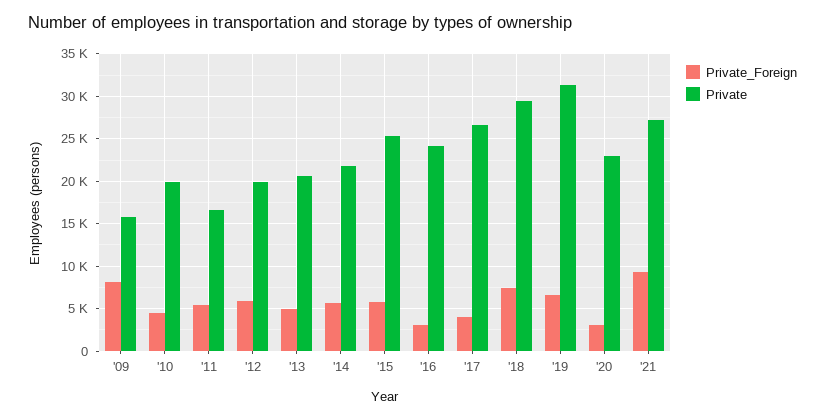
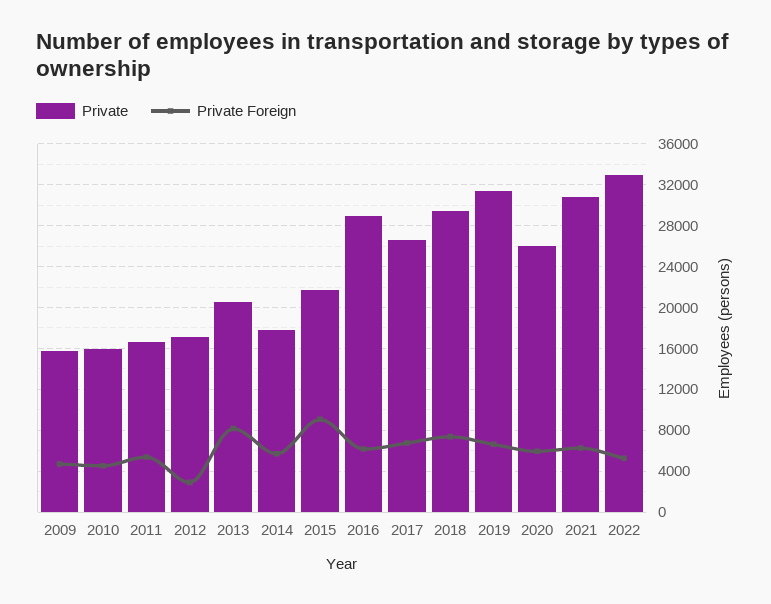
Private_Foreign, '09: 8000 -> 5000
Private, '10: 20000 -> 16000
Private_Foreign, '12: 6000 -> 3000
Private, '12: 20000 -> 17000
Private_Foreign, '13: 5000 -> 8000
Private, '14: 22000 -> 18000
Private_Foreign, '15: 6000 -> 9000
Private, '15: 25000 -> 22000
Private_Foreign, '16: 3000 -> 6000
Private, '16: 24000 -> 29000
Private_Foreign, '17: 4000 -> 7000
Private_Foreign, '20: 3000 -> 6000
Private, '20: 23000 -> 26000
Private_Foreign, '21: 9000 -> 6000
Private, '21: 27000 -> 31000
Private, 2022: none -> 33000
Private_Foreign, 2022: none -> 5000

